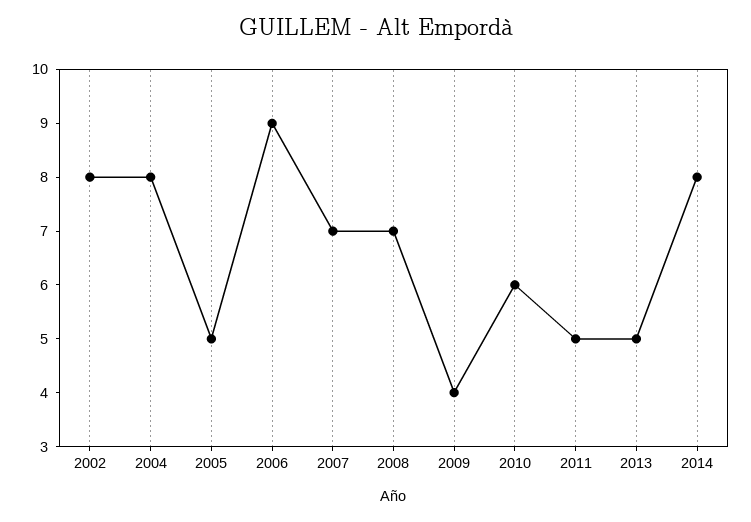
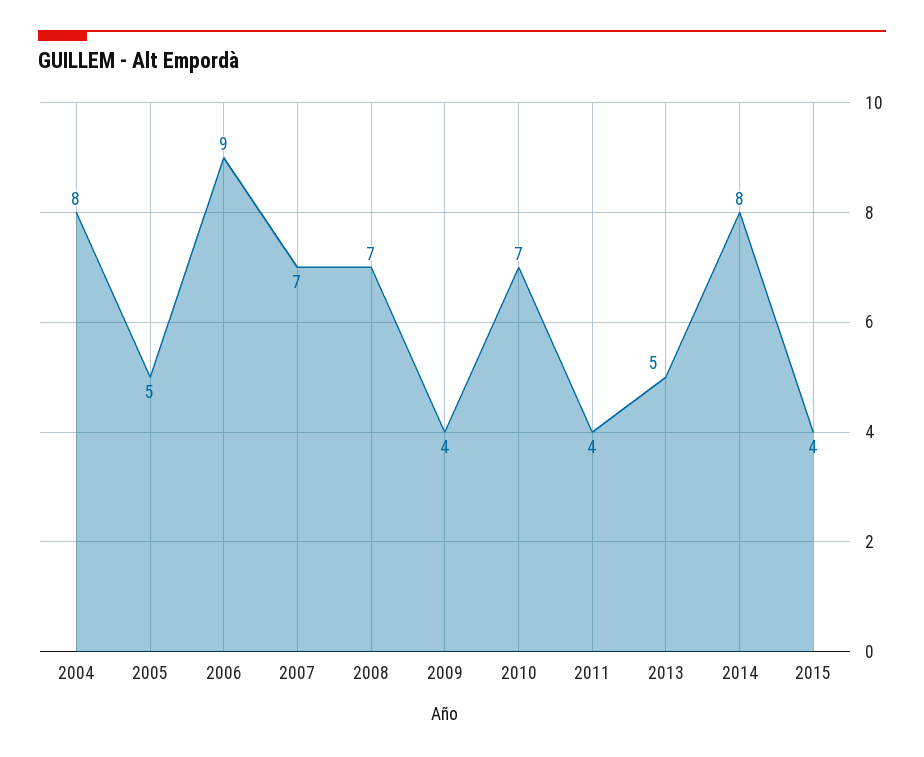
2002: 8 -> none
2010: 6 -> 7
2011: 5 -> 4
2015: none -> 4

